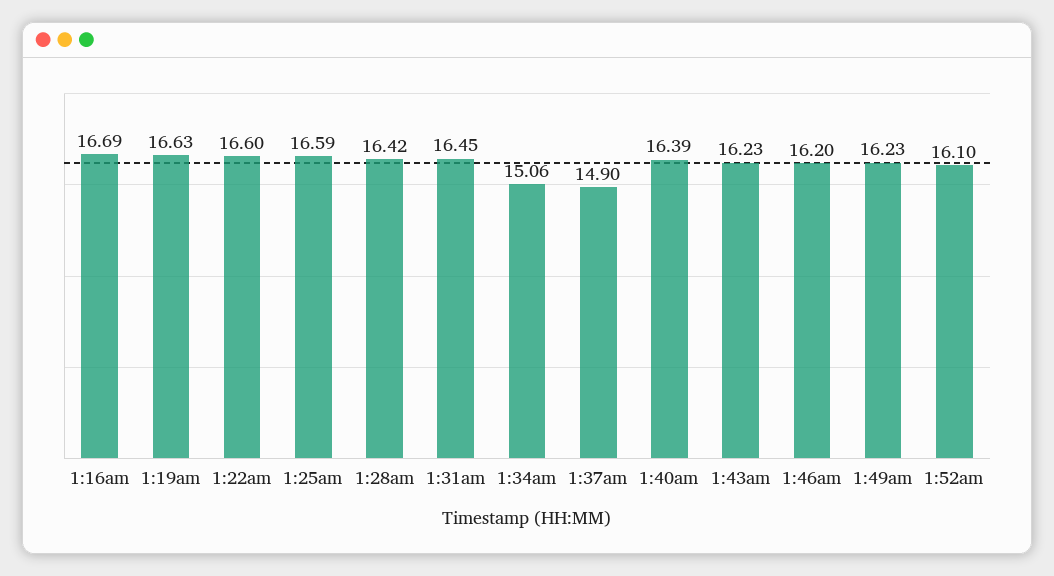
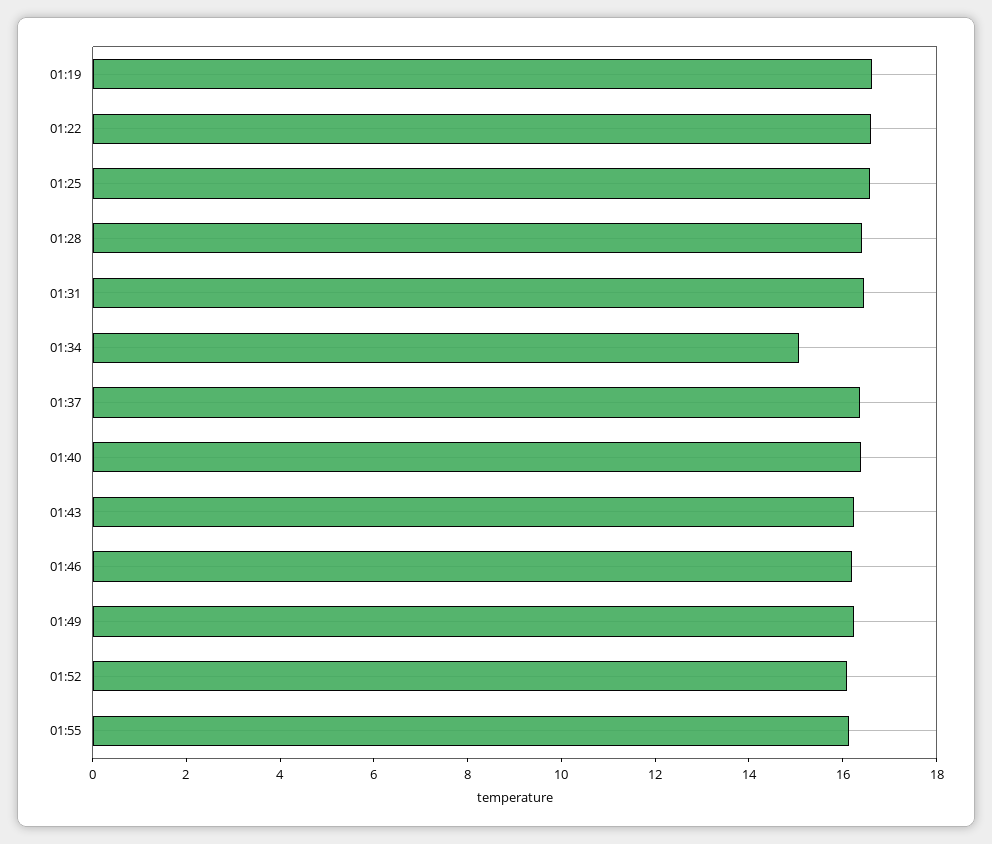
1:16am: 16.69 -> none
1:37am: 14.9 -> 16.5
01:55: none -> 16

